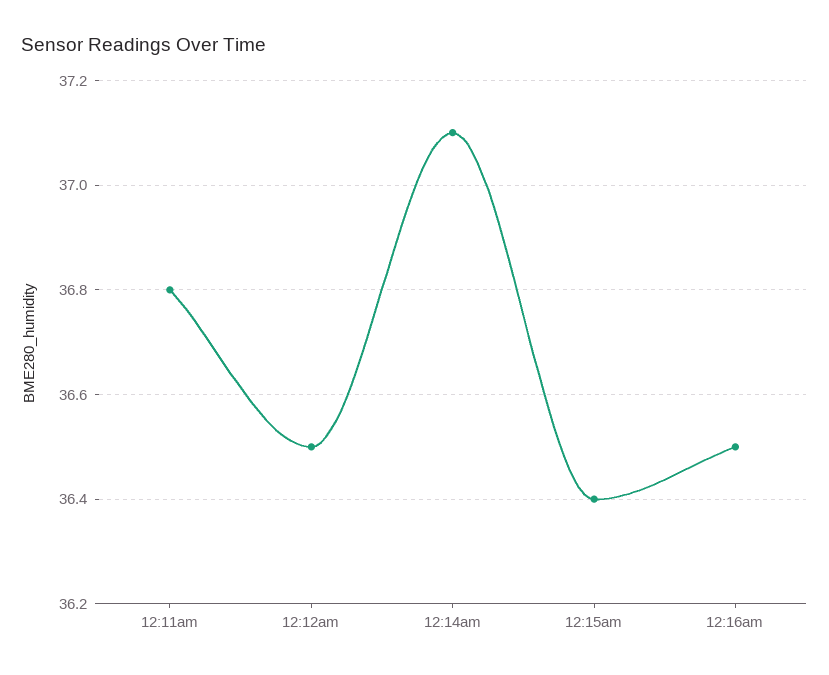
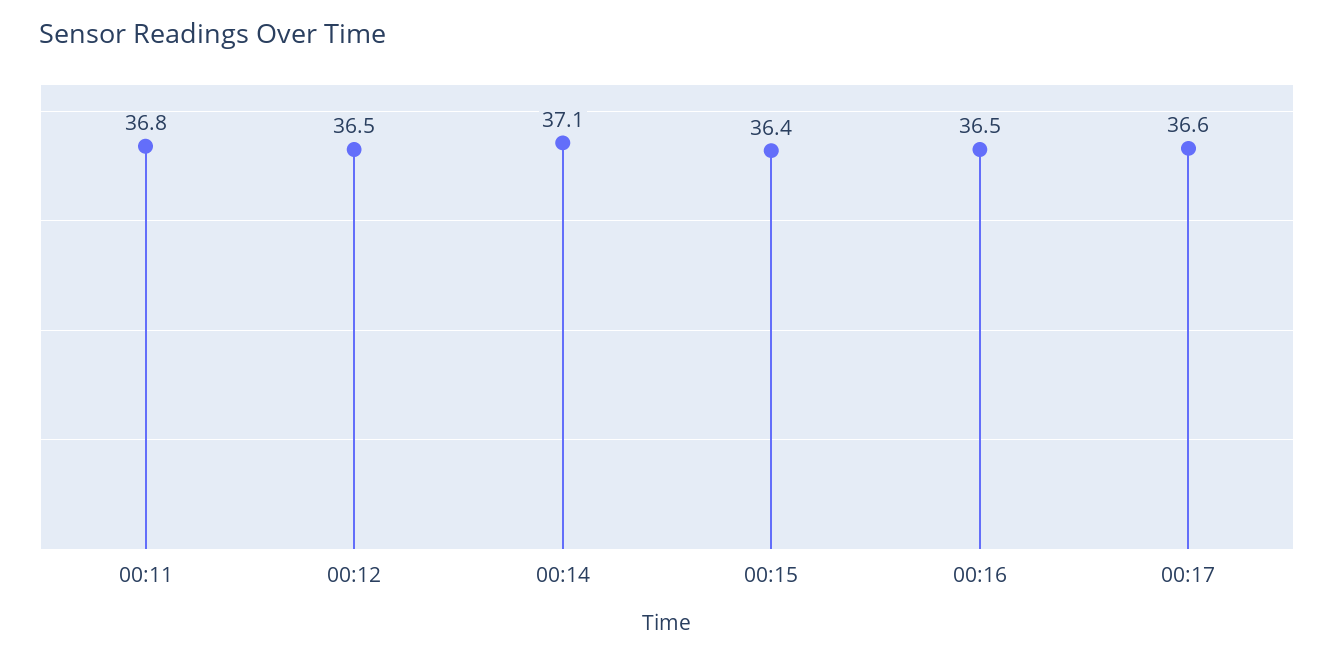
00:17: none -> 36.6

